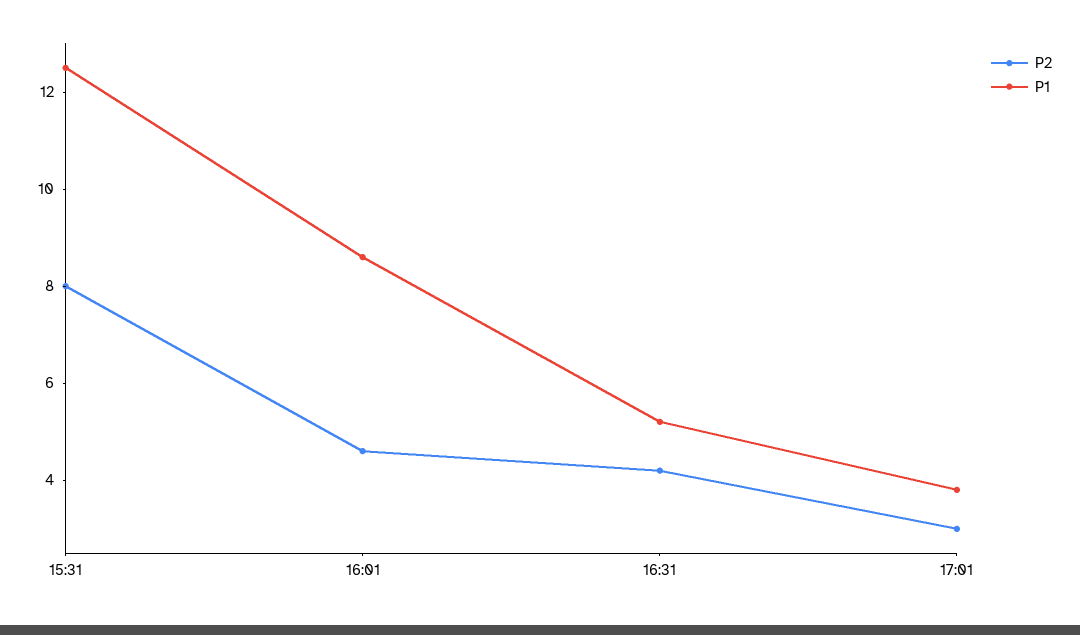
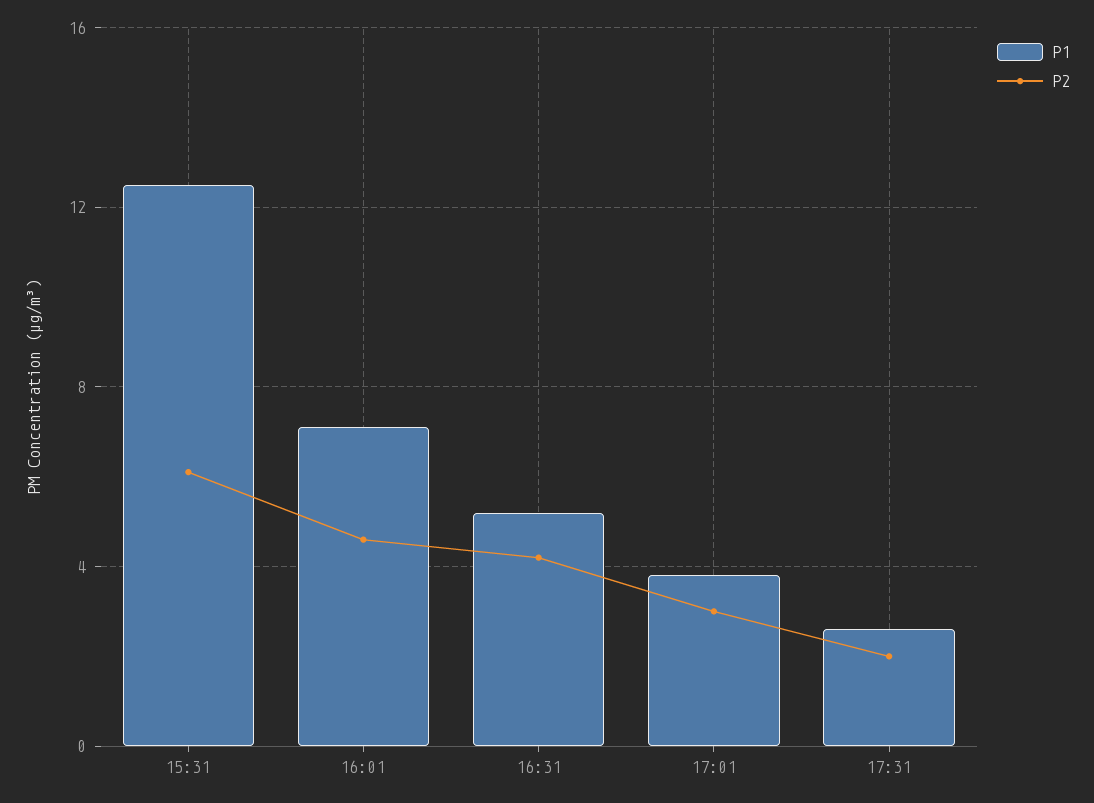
P2, 15:31: 8 -> 6
P1, 16:01: 8.5 -> 7
P1, 17:31: none -> 2.5
P2, 17:31: none -> 2

